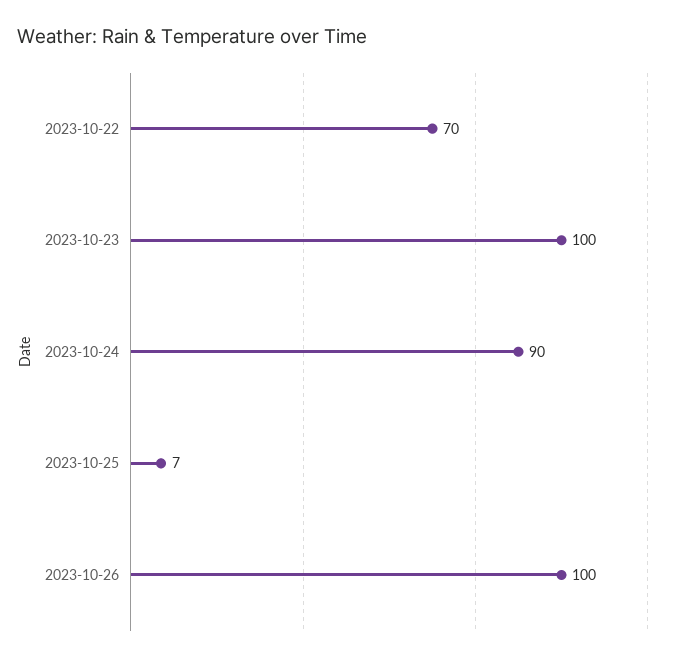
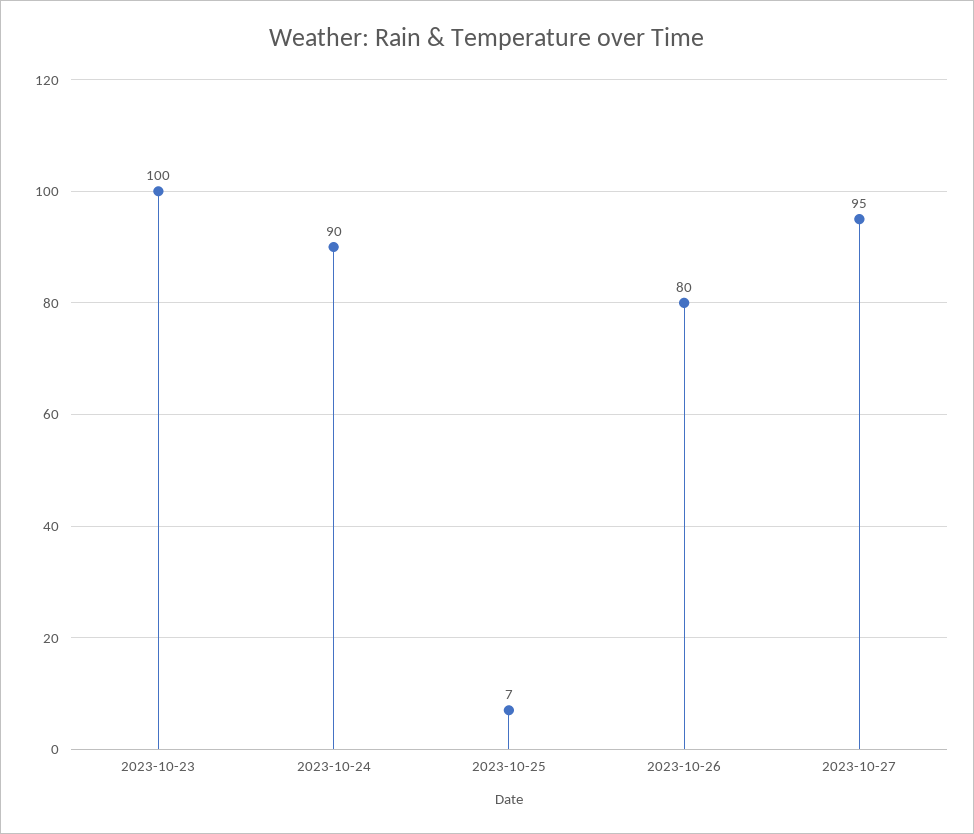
2023-10-22: 70 -> none
2023-10-26: 100 -> 80
2023-10-27: none -> 95

